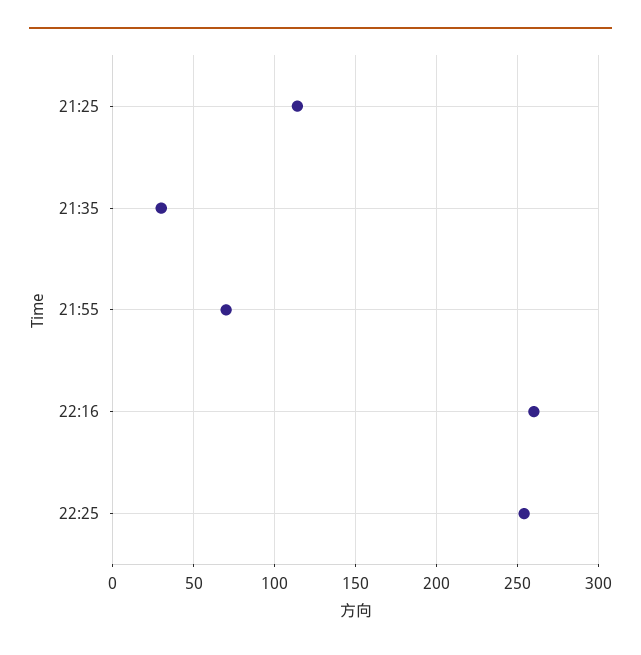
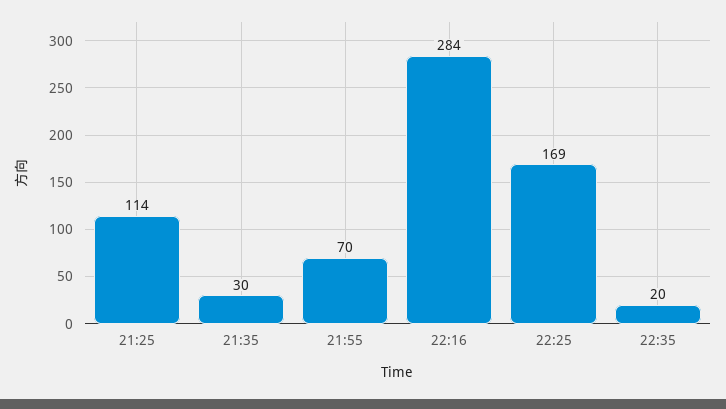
22:16: 260 -> 284
22:25: 255 -> 169
22:35: none -> 20

